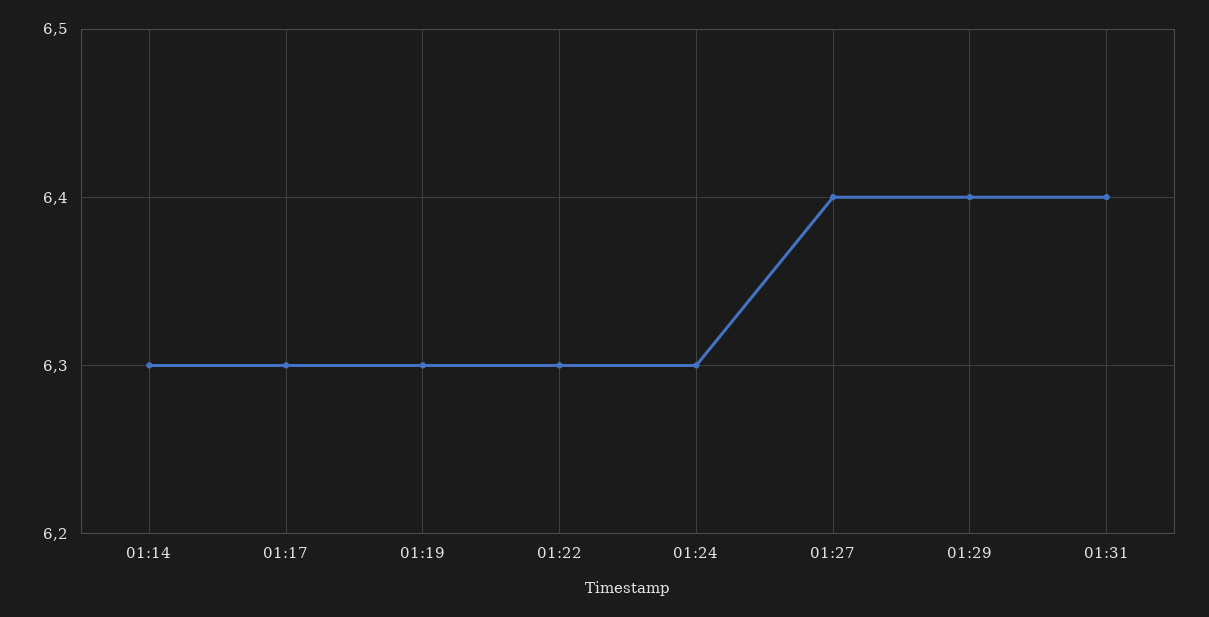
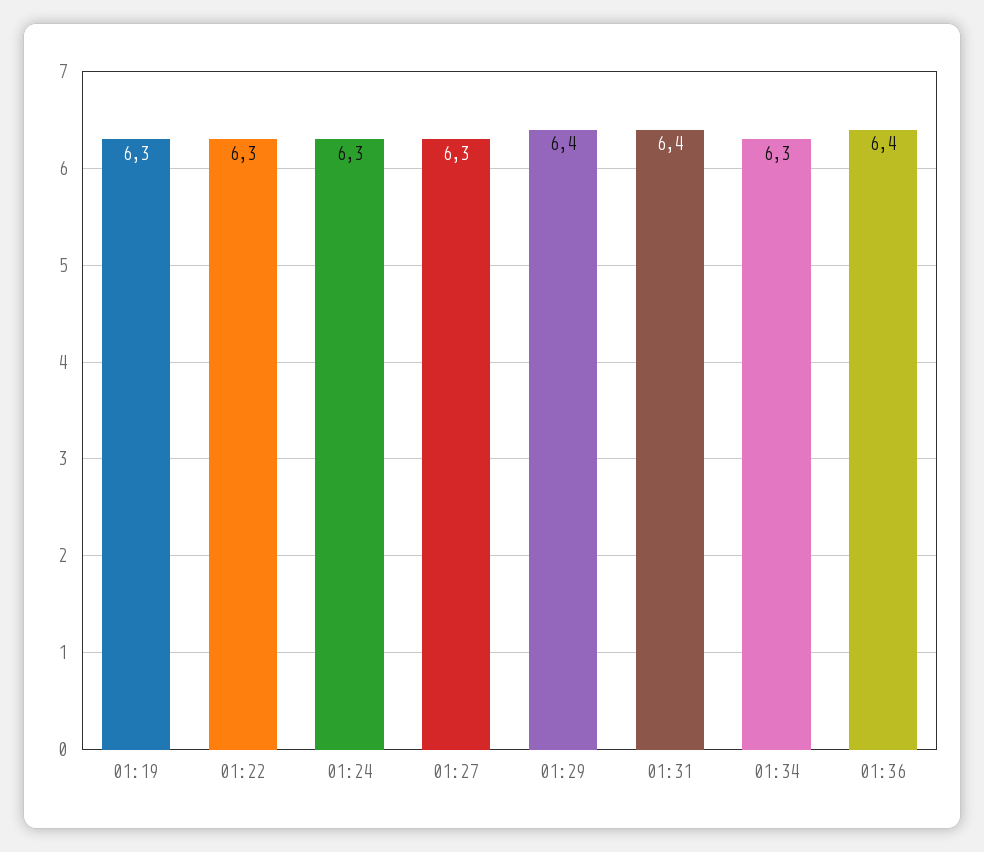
01:14: 6.3 -> none
01:17: 6.3 -> none
01:27: 6.4 -> 6.3
01:34: none -> 6.3
01:36: none -> 6.4

